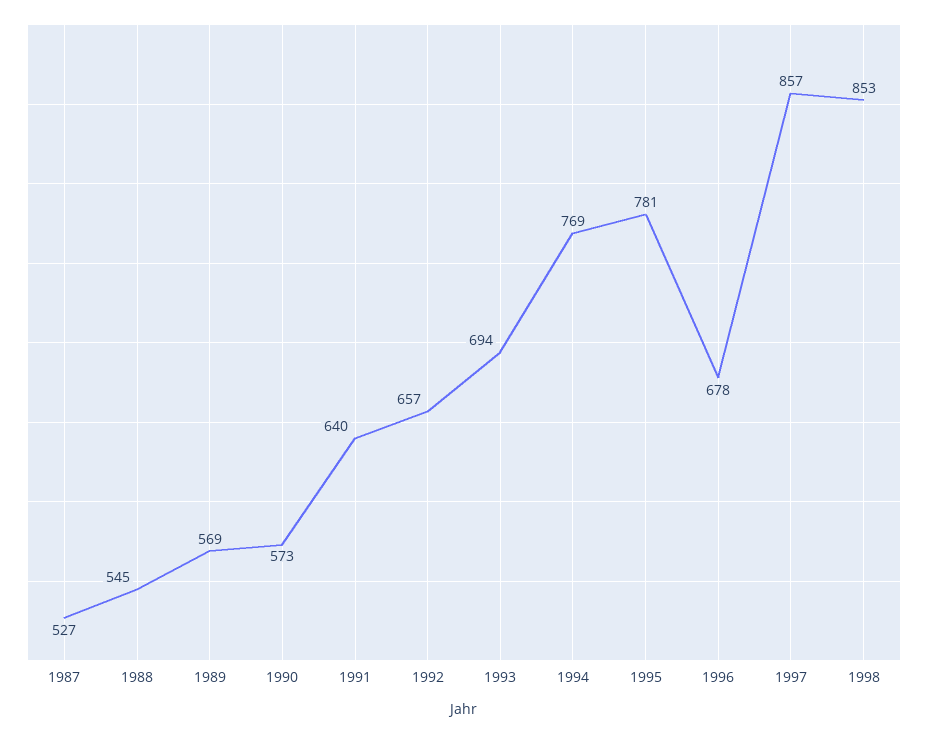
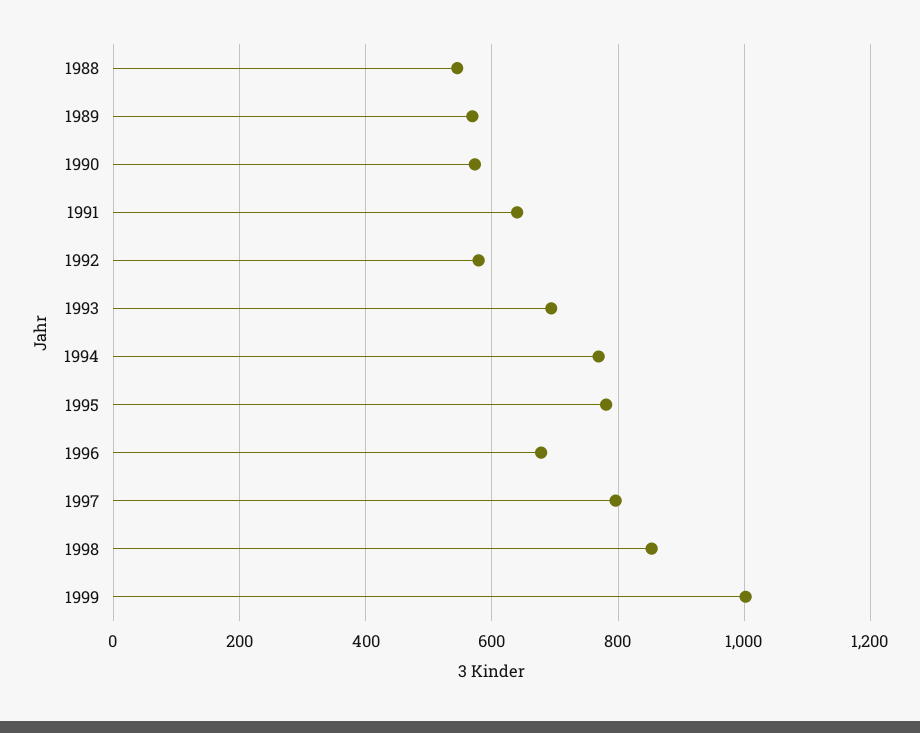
1987: 527 -> none
1992: 657 -> 580
1997: 857 -> 800
1999: none -> 1000

